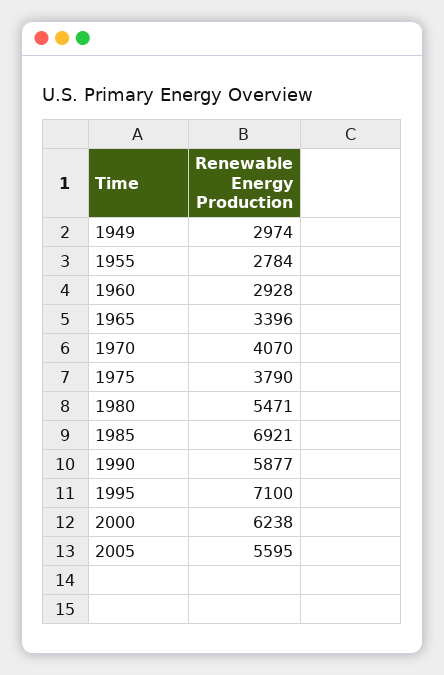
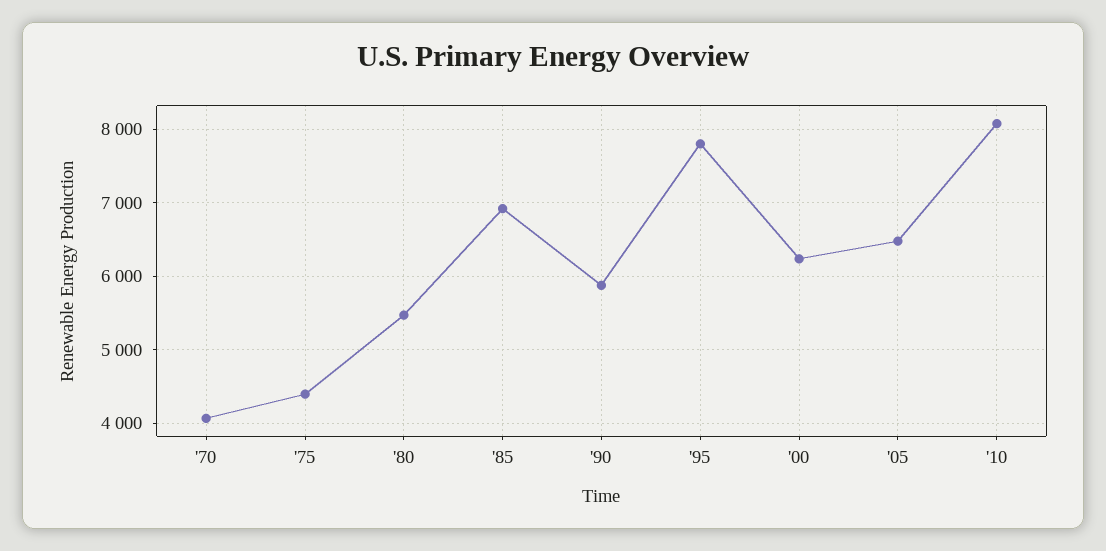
1949: 2974 -> none
1955: 2784 -> none
1960: 2928 -> none
1965: 3396 -> none
1975: 3790 -> 4400
1995: 7100 -> 7800
2005: 5595 -> 6500
'10: none -> 8100

